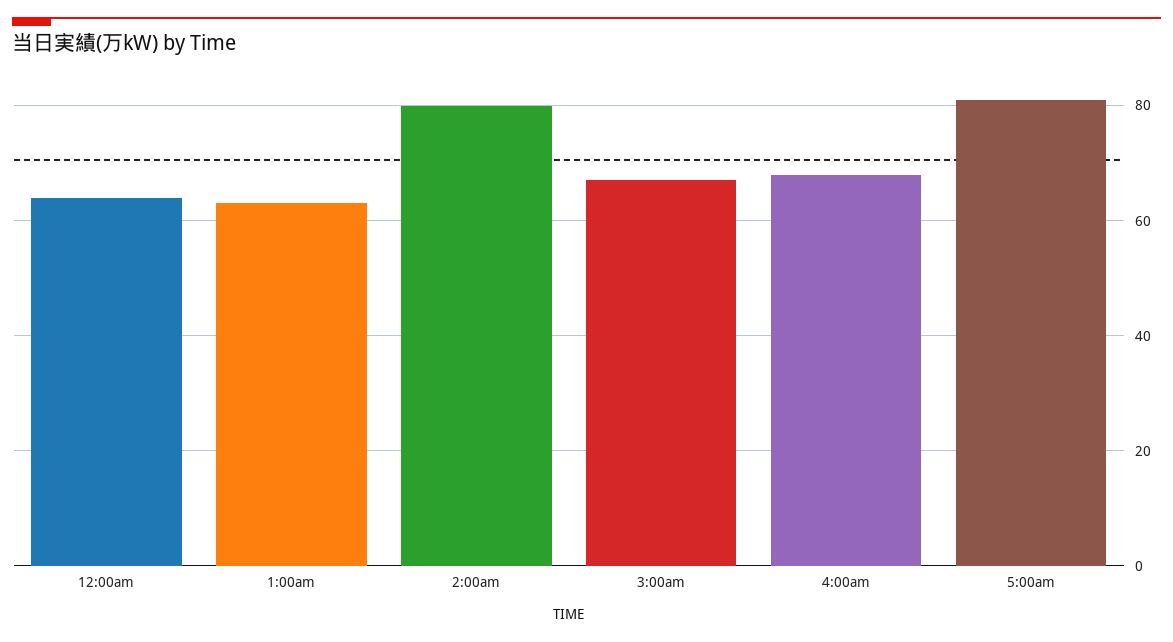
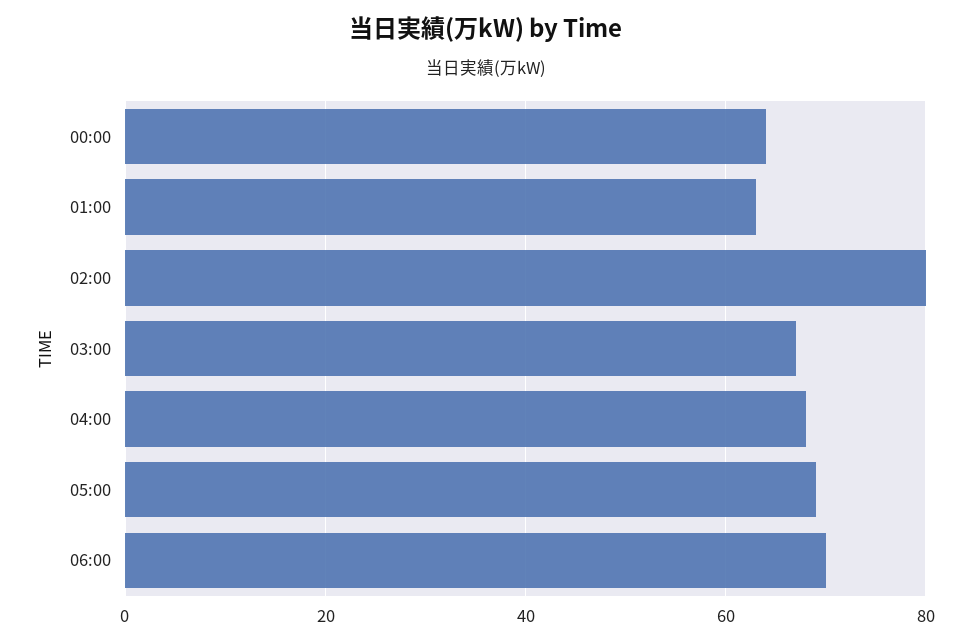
5:00am: 80 -> 70
06:00: none -> 70

